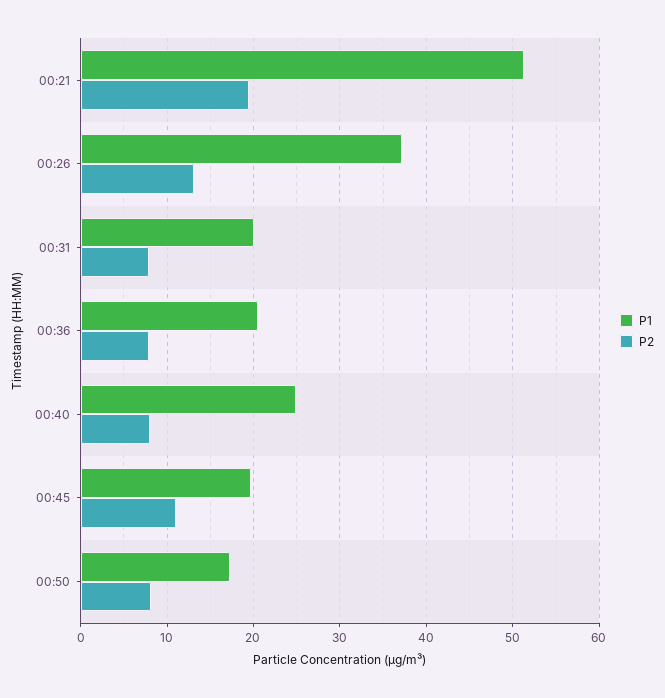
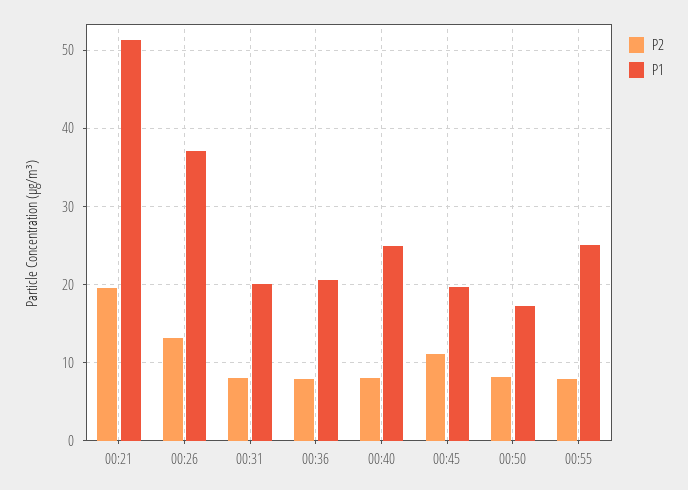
P2, 00:55: none -> 8
P1, 00:55: none -> 25

